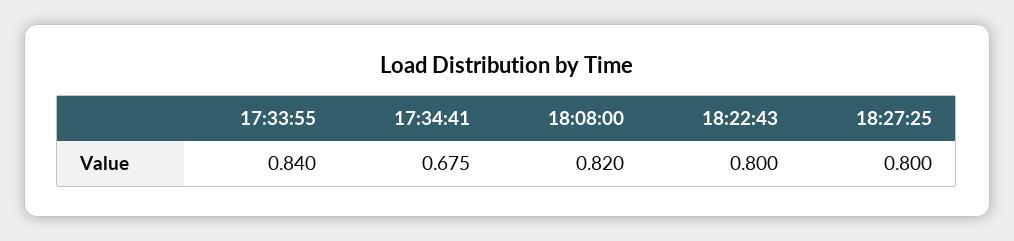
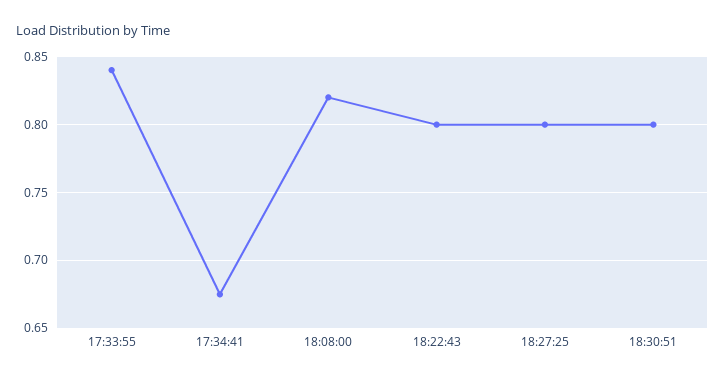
18:30:51: none -> 0.8

